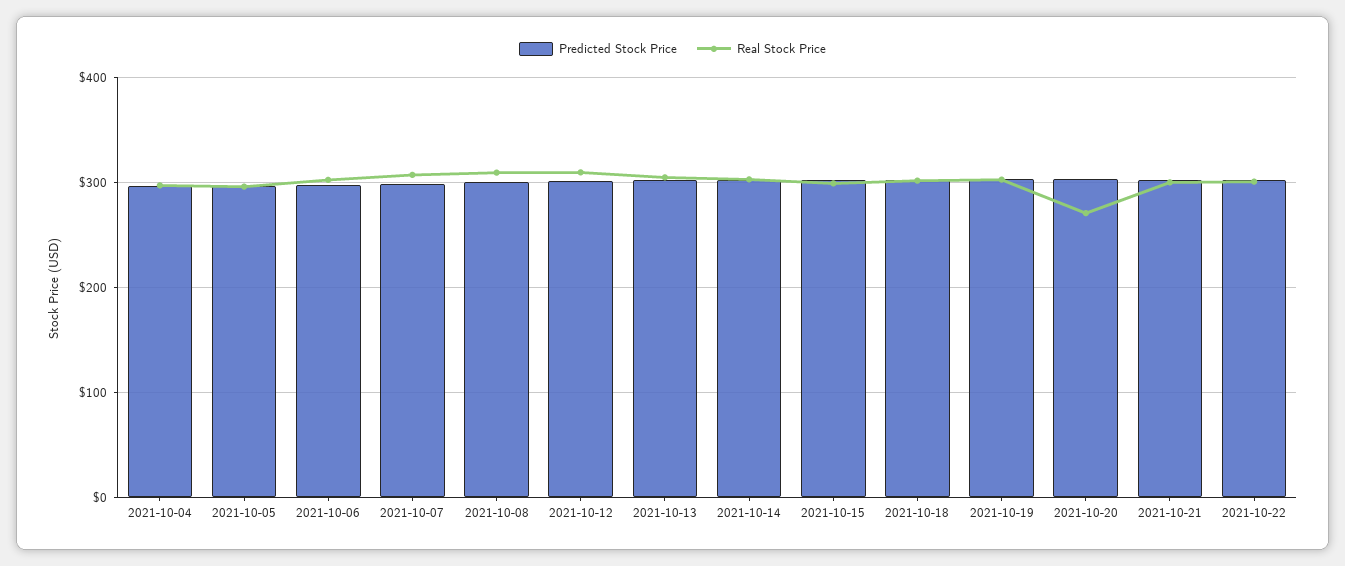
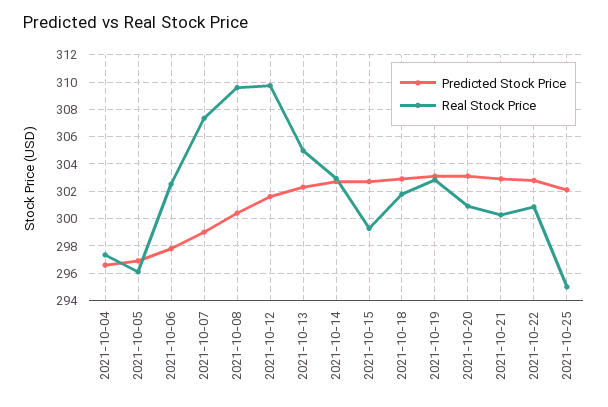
Real Stock Price, 2021-10-20: 270 -> 301
Predicted Stock Price, 2021-10-25: none -> 302
Real Stock Price, 2021-10-25: none -> 295

